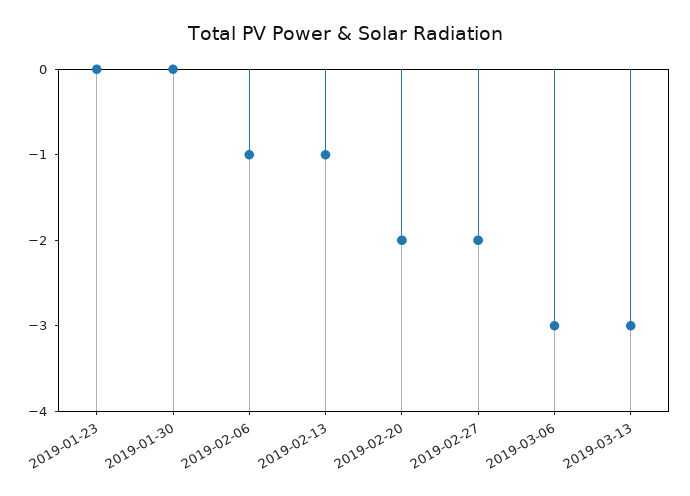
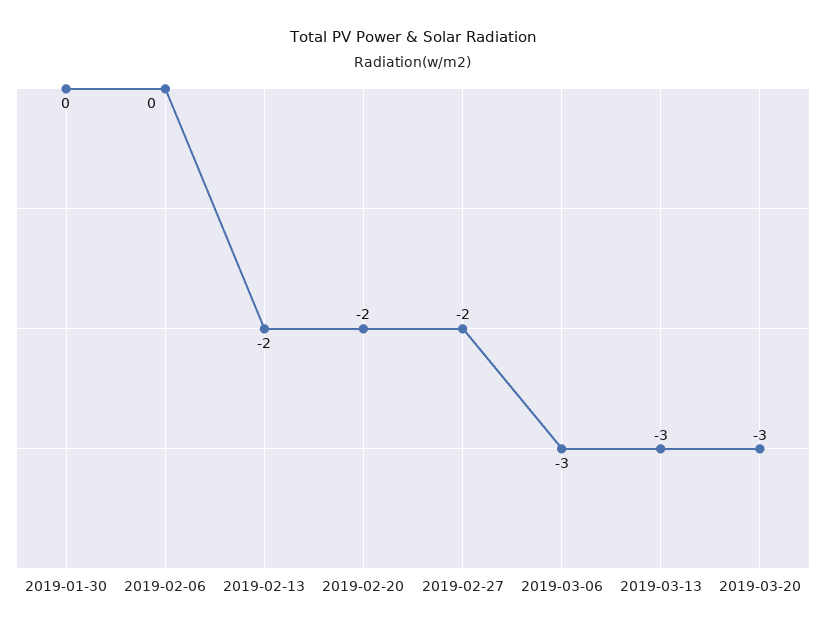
2019-01-23: 0 -> none
2019-02-06: -1 -> 0
2019-02-13: -1 -> -2
2019-03-20: none -> -3

